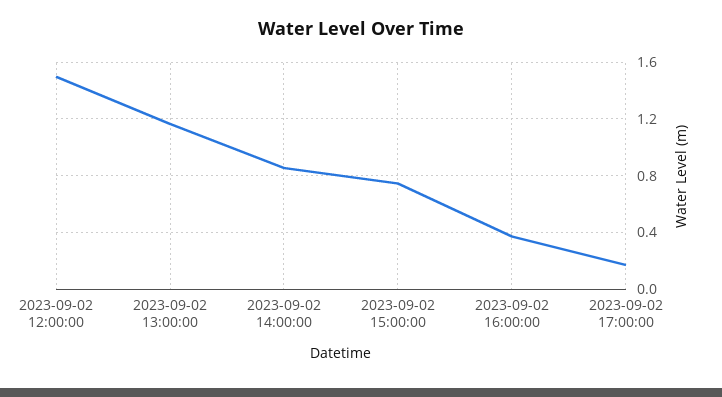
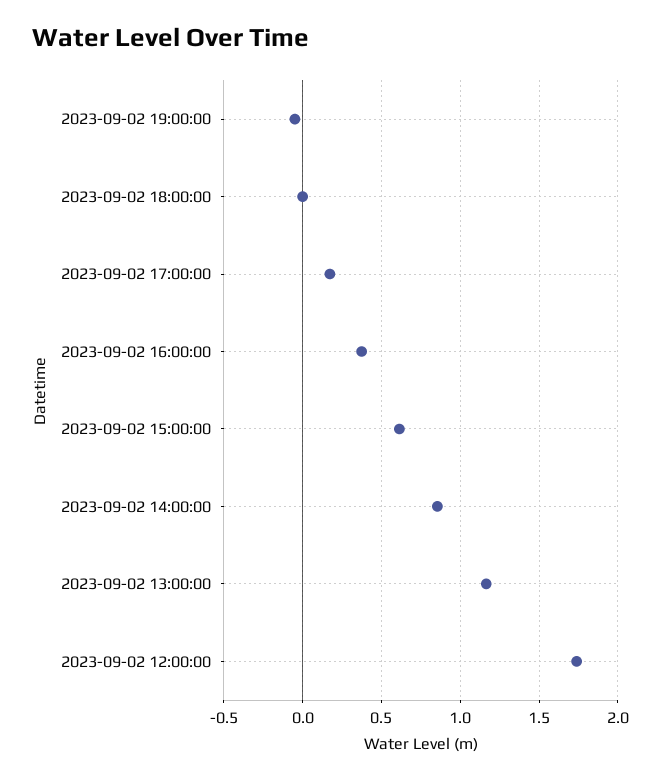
2023-09-02 12:00:00: 1.5 -> 1.75
2023-09-02 15:00:00: 0.75 -> 0.6
2023-09-02 19:00:00: none -> -0.05
2023-09-02 18:00:00: none -> 0

